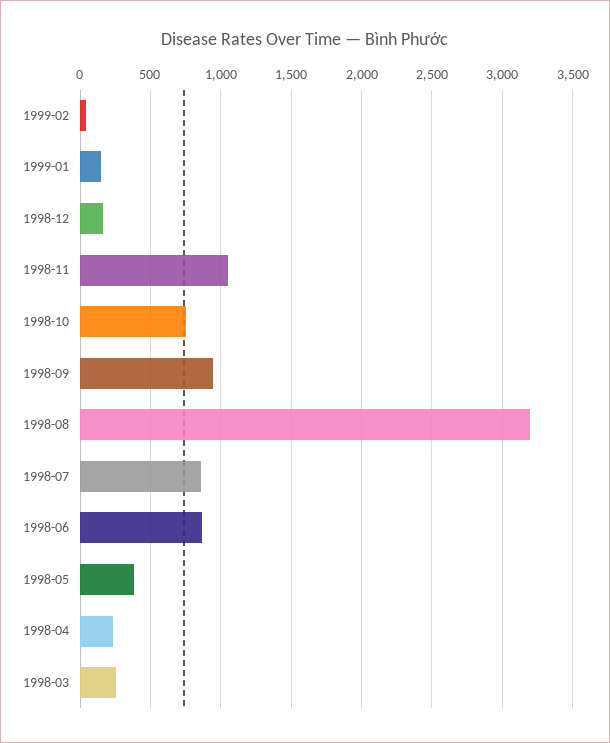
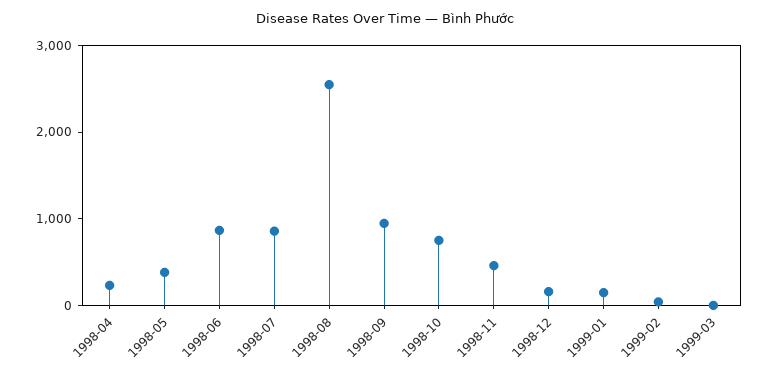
1998-11: 1050 -> 400
1998-08: 3200 -> 2600
1998-03: 250 -> none
1999-03: none -> 0

